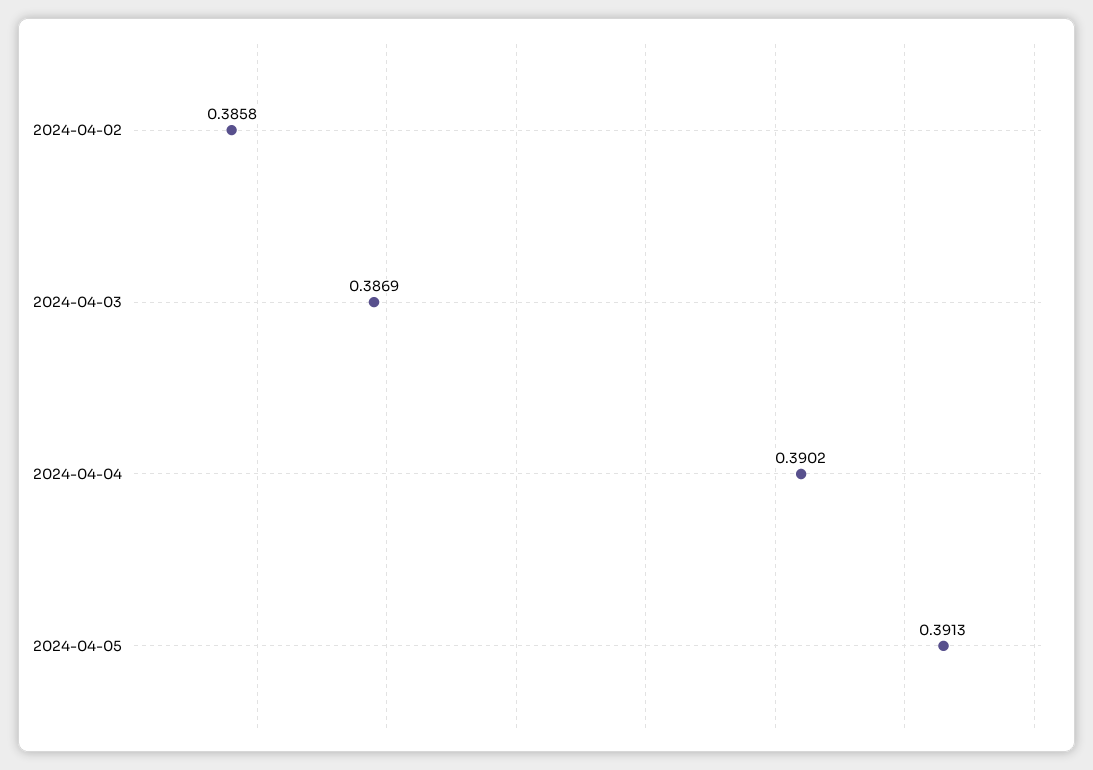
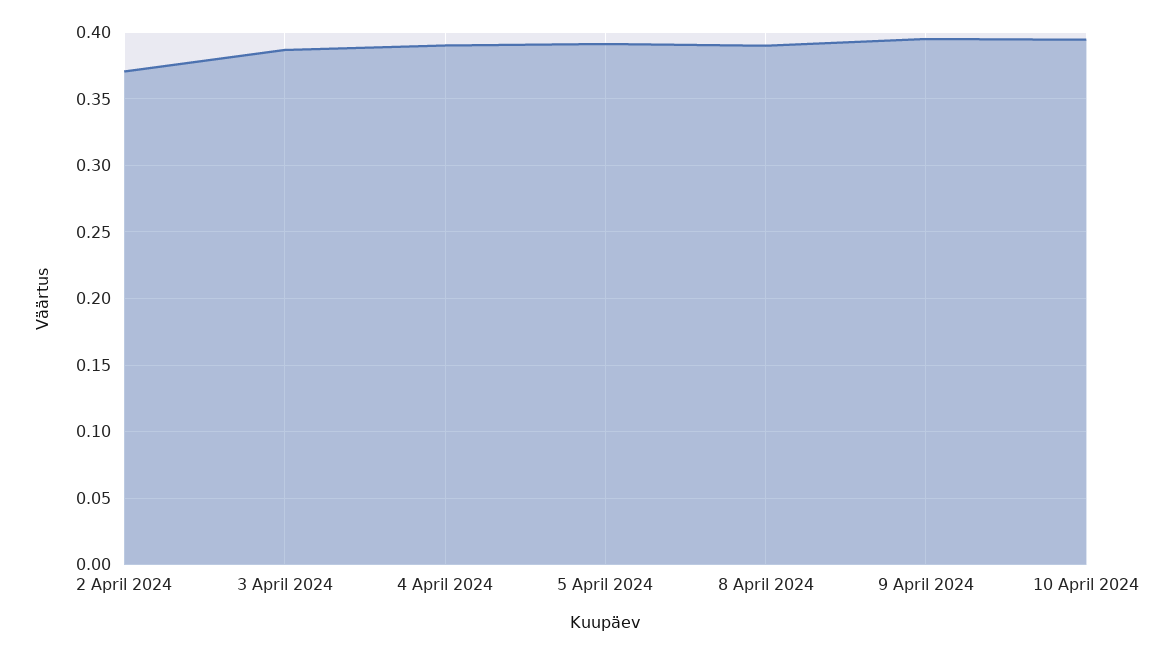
2024-04-02: 0.3858 -> 0.37
8 April 2024: none -> 0.39
9 April 2024: none -> 0.395
10 April 2024: none -> 0.395

